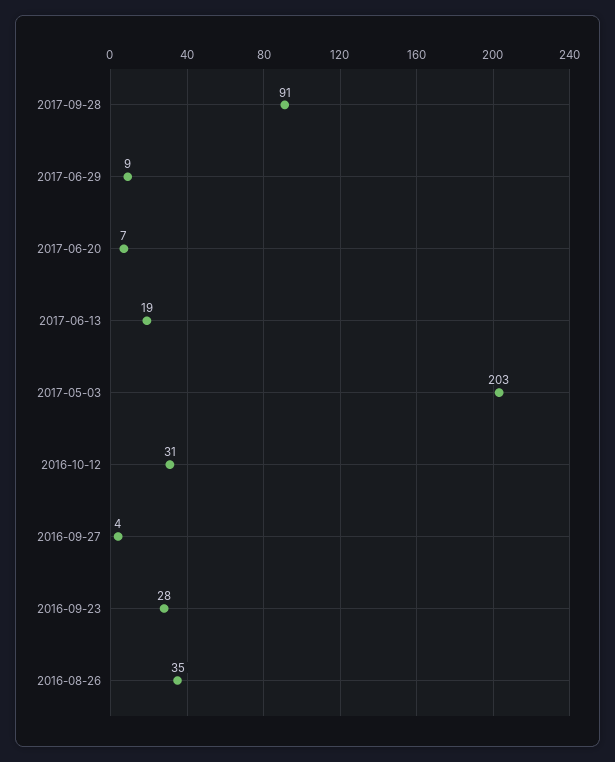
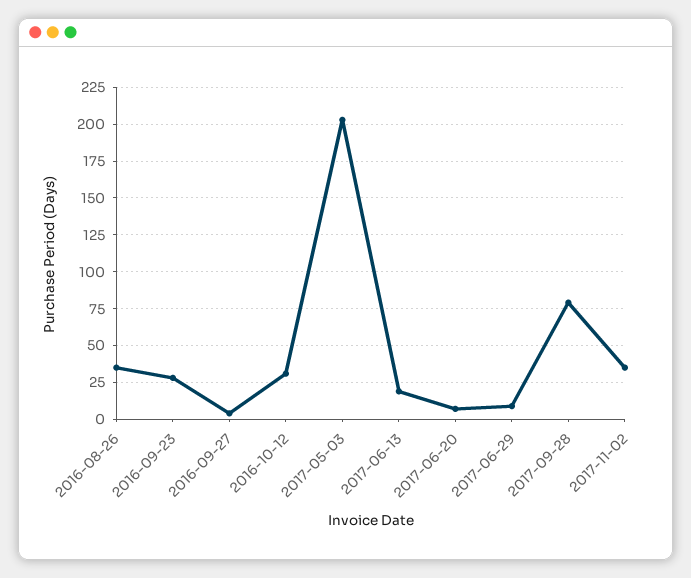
2017-09-28: 91 -> 80
2017-11-02: none -> 35

